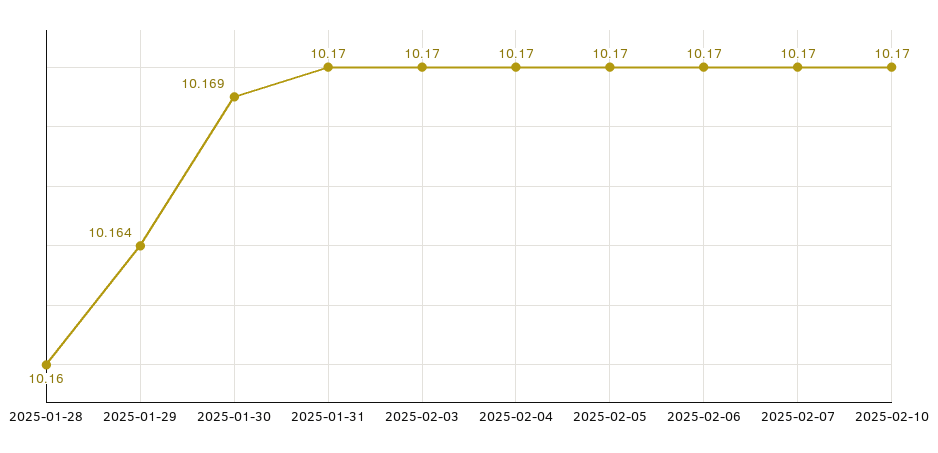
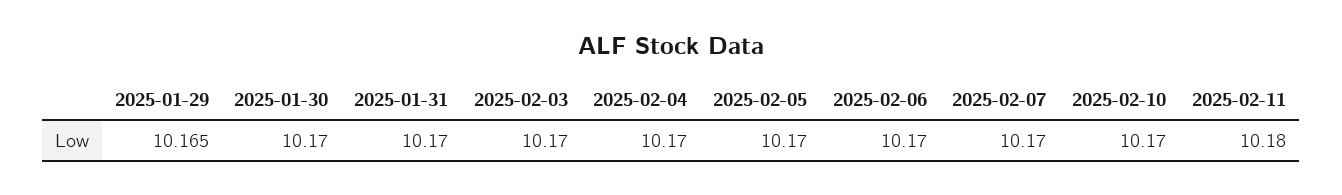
2025-01-28: 10.16 -> none
2025-01-29: 10.164 -> 10.165
2025-01-30: 10.169 -> 10.17
2025-02-11: none -> 10.18

